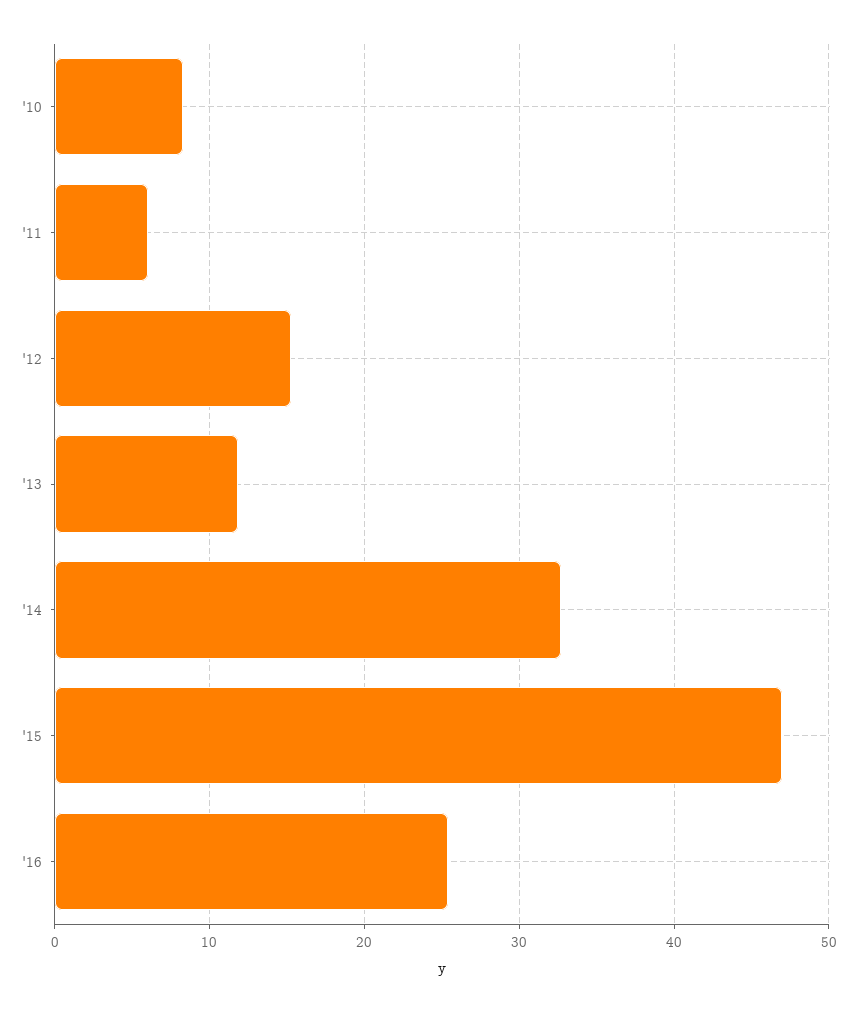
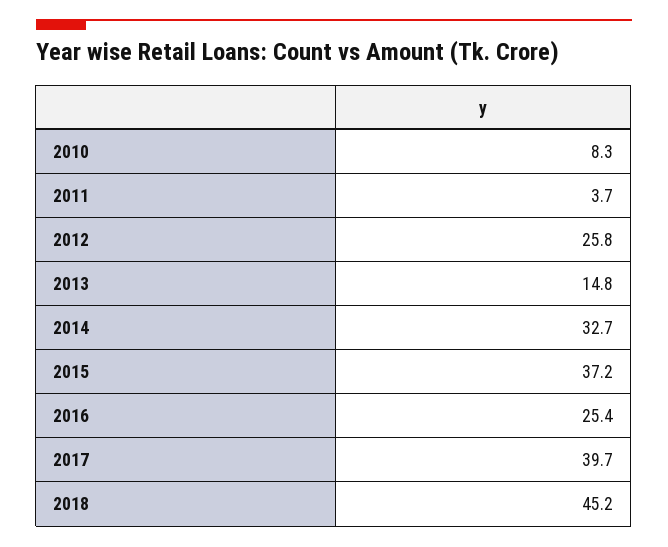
'11: 6 -> 3.7
'12: 15 -> 25.8
'13: 12 -> 14.8
'15: 47 -> 37.2
2017: none -> 39.7
2018: none -> 45.2

